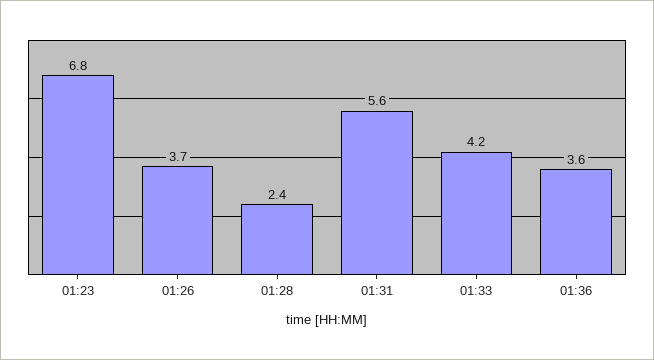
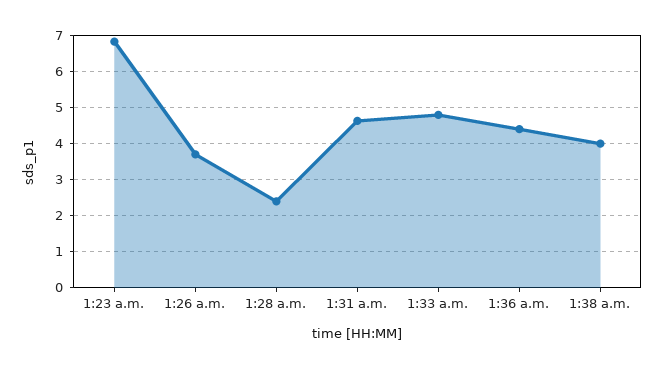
01:31: 5.6 -> 4.6
01:33: 4.2 -> 4.8
01:36: 3.6 -> 4.4
1:38 a.m.: none -> 4

